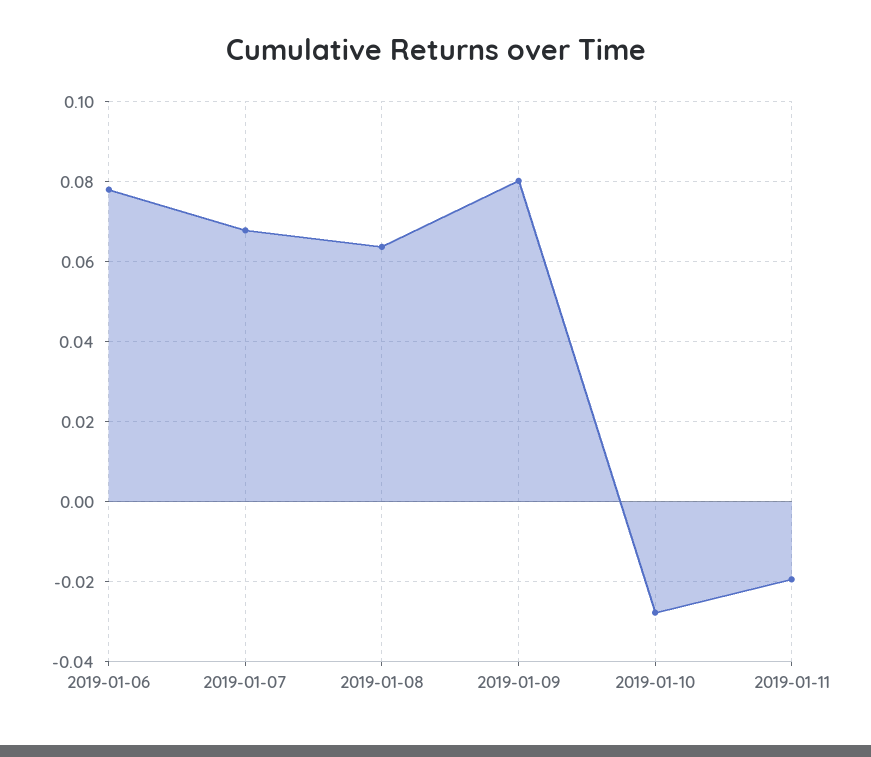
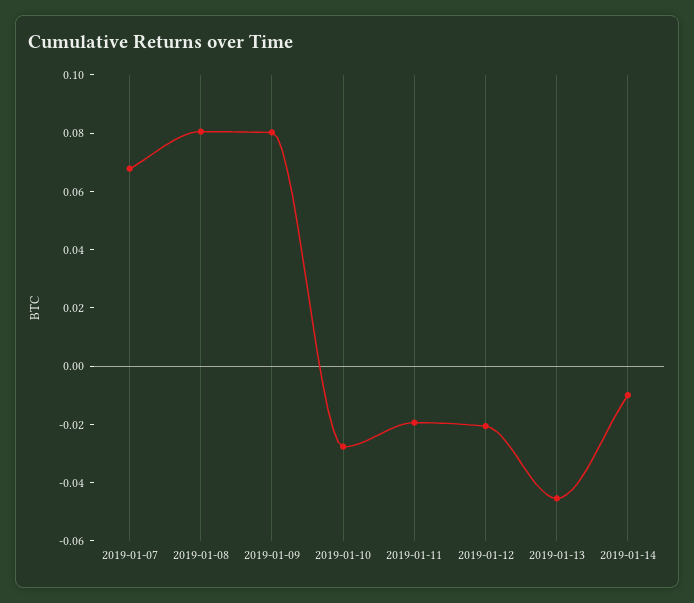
2019-01-06: 0.078 -> none
2019-01-08: 0.064 -> 0.08
2019-01-12: none -> -0.02
2019-01-13: none -> -0.045
2019-01-14: none -> -0.01

